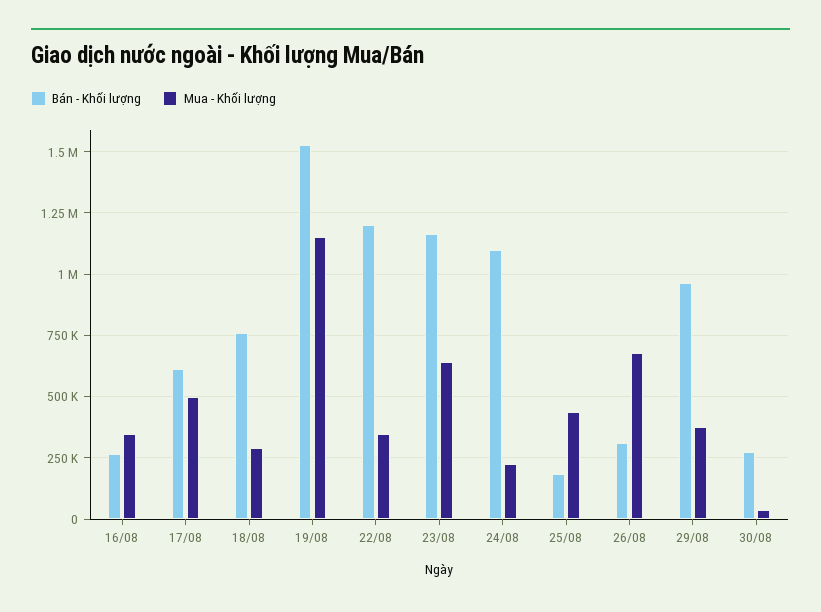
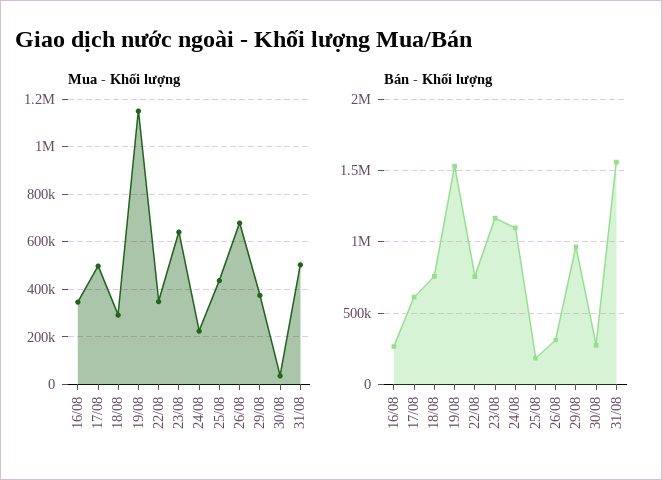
Bán - Khối lượng, 22/08: 1200000 -> 750000
Mua - Khối lượng, 31/08: none -> 500000
Bán - Khối lượng, 31/08: none -> 1550000

